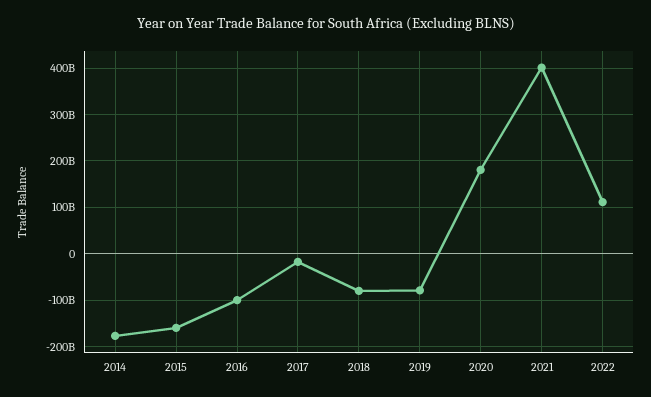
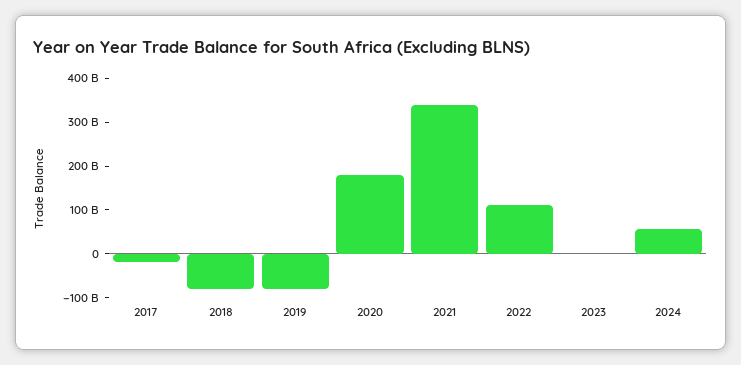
2014: -180000000000 -> none
2015: -160000000000 -> none
2016: -100000000000 -> none
2021: 400000000000 -> 340000000000
2023: none -> 0
2024: none -> 60000000000

